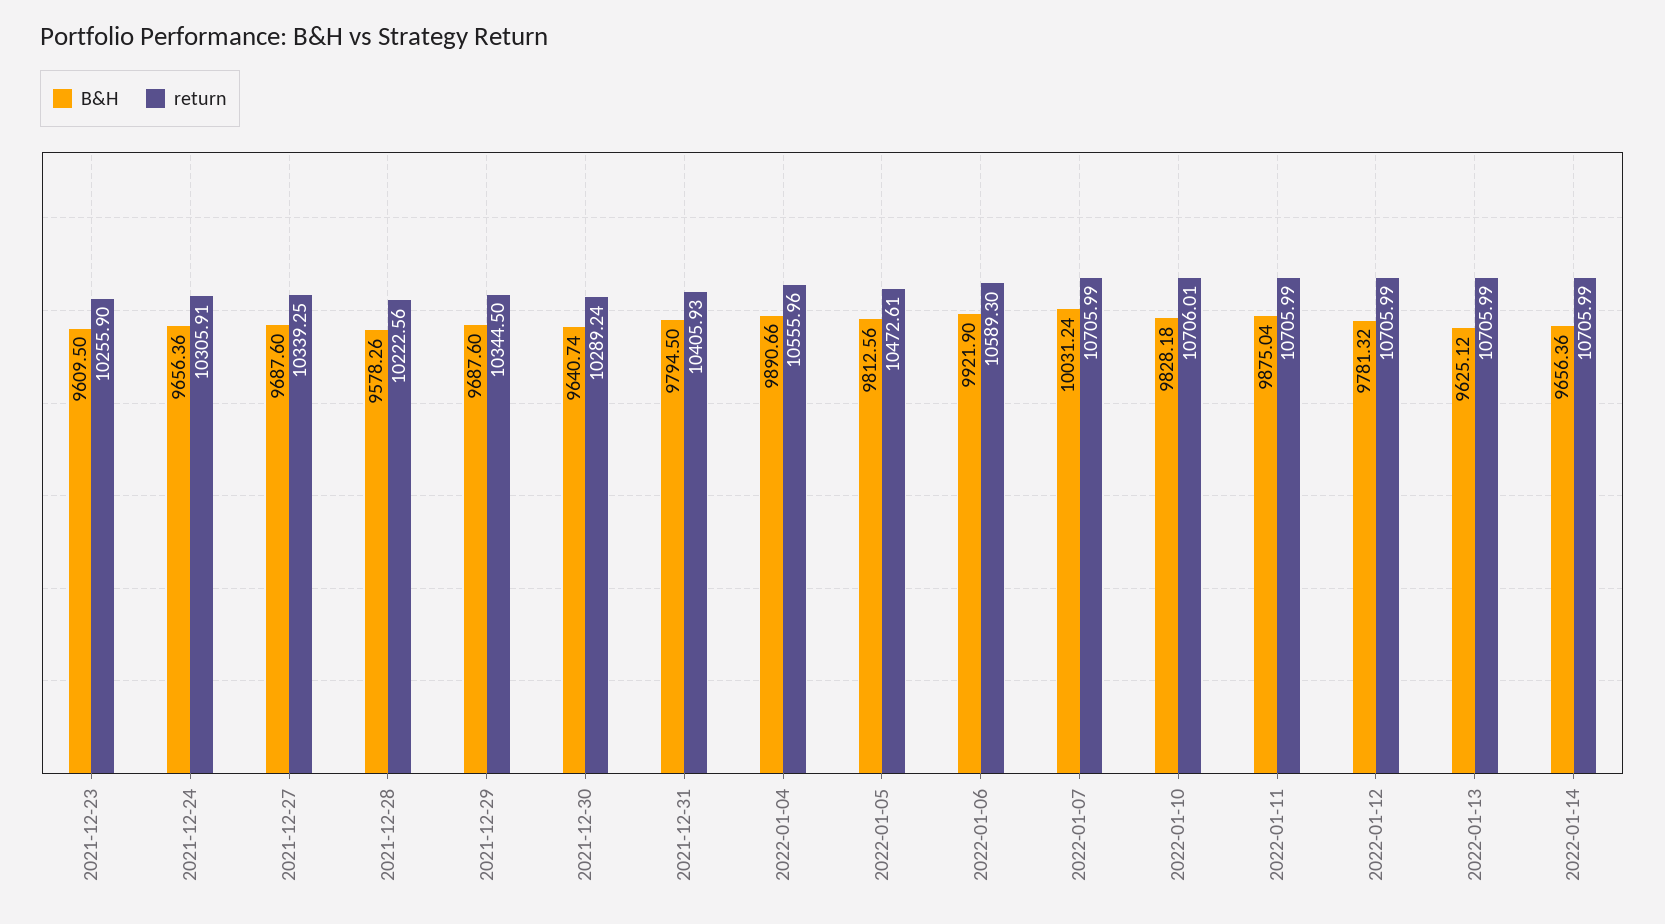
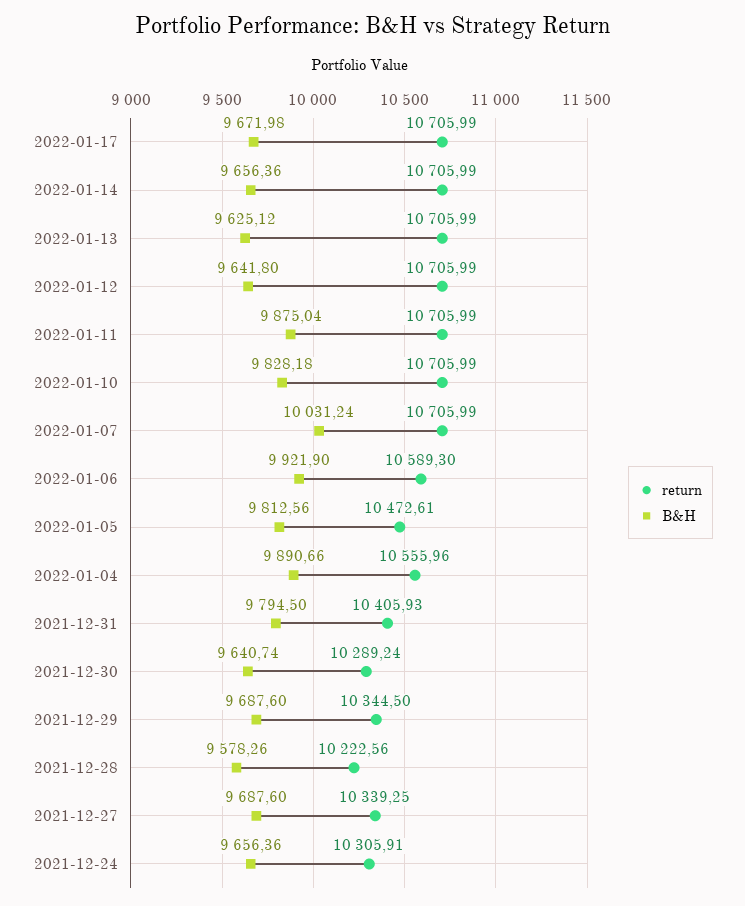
B&H, 2021-12-23: 9609.5 -> none
return, 2021-12-23: 10255.9 -> none
return, 2022-01-10: 10706.01 -> 10705.99
B&H, 2022-01-12: 9781.32 -> 9641.8
return, 2022-01-17: none -> 10705.99
B&H, 2022-01-17: none -> 9671.98

